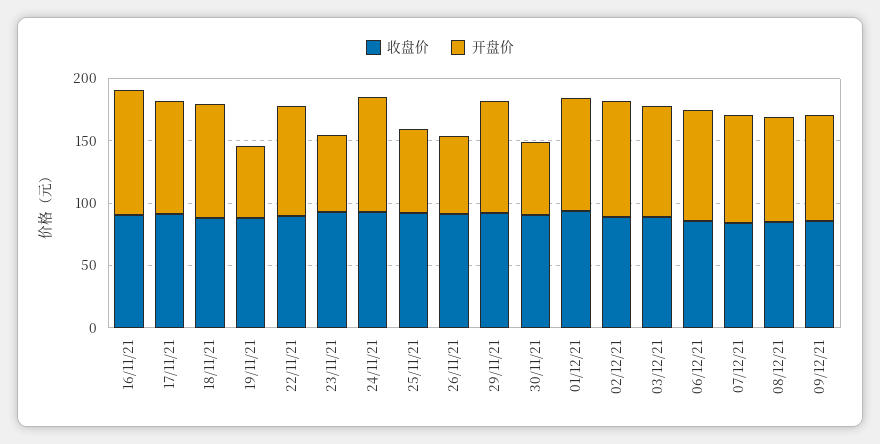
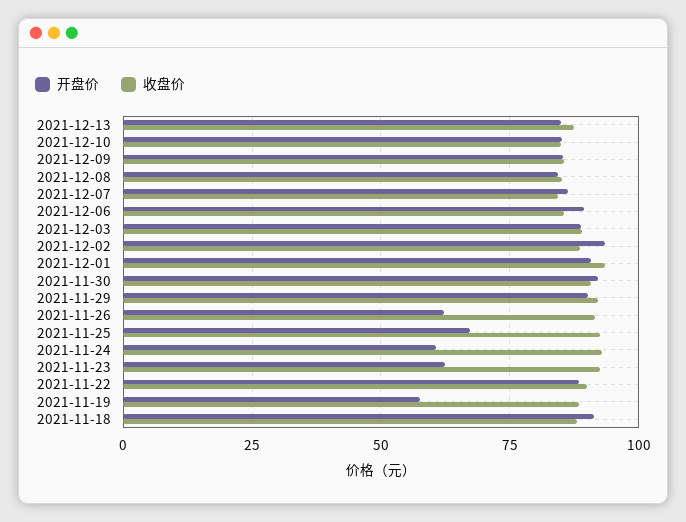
收盘价, 16/11/21: 90 -> none
开盘价, 16/11/21: 100 -> none
收盘价, 17/11/21: 90 -> none
开盘价, 17/11/21: 90 -> none
开盘价, 24/11/21: 90 -> 60
开盘价, 30/11/21: 60 -> 92.5
开盘价, 2021-12-13: none -> 85
收盘价, 2021-12-13: none -> 87.5
开盘价, 2021-12-10: none -> 85
收盘价, 2021-12-10: none -> 85

